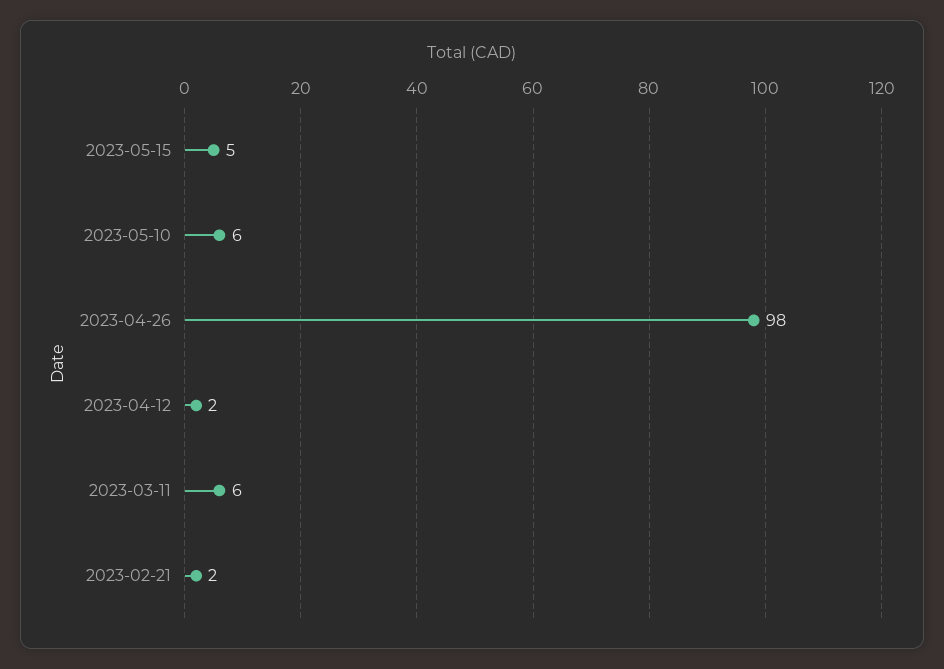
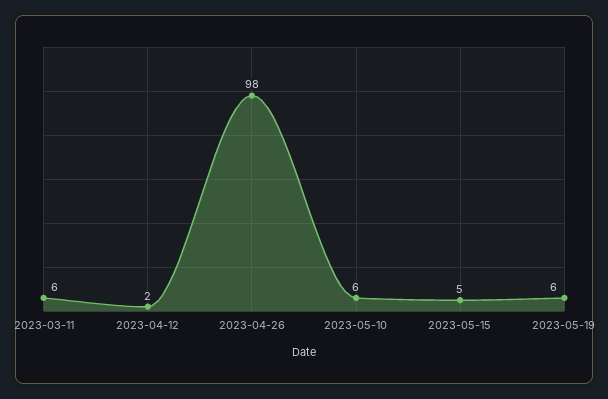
2023-02-21: 2 -> none
2023-05-19: none -> 6

